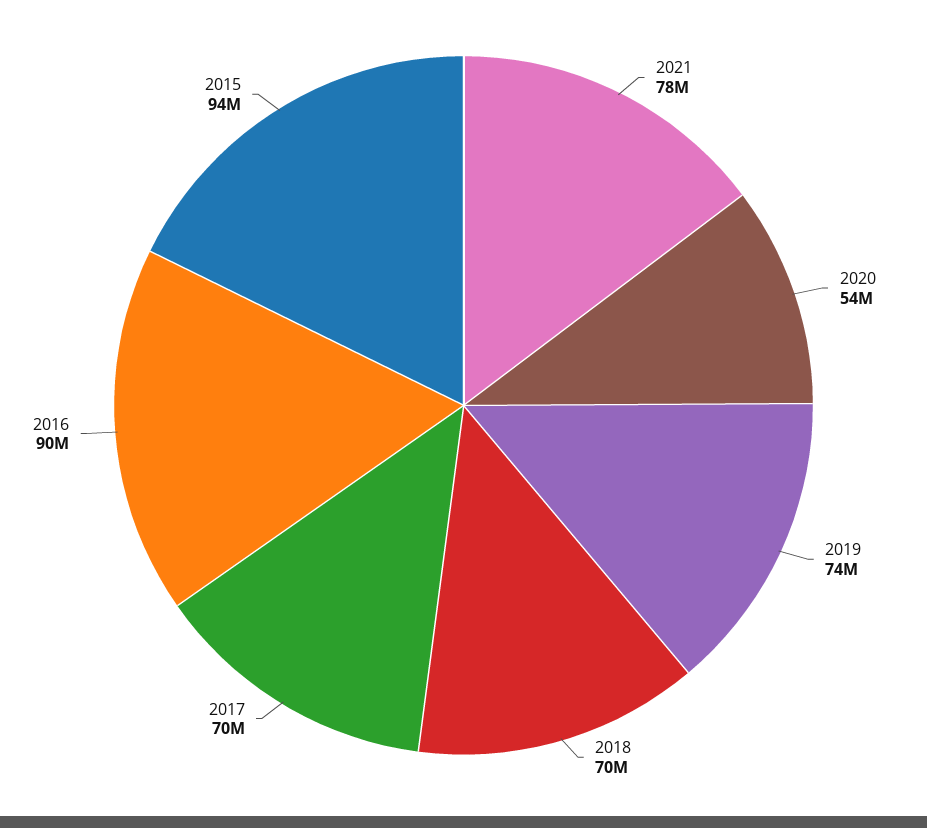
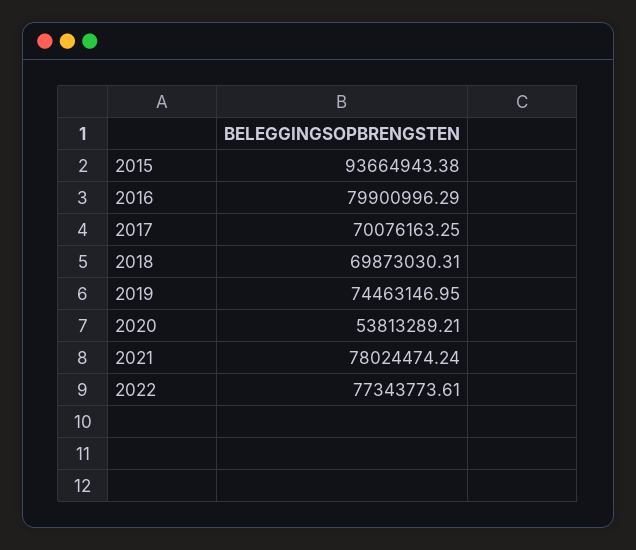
2016: 90000000 -> 79900996.29
2022: none -> 77343773.61

